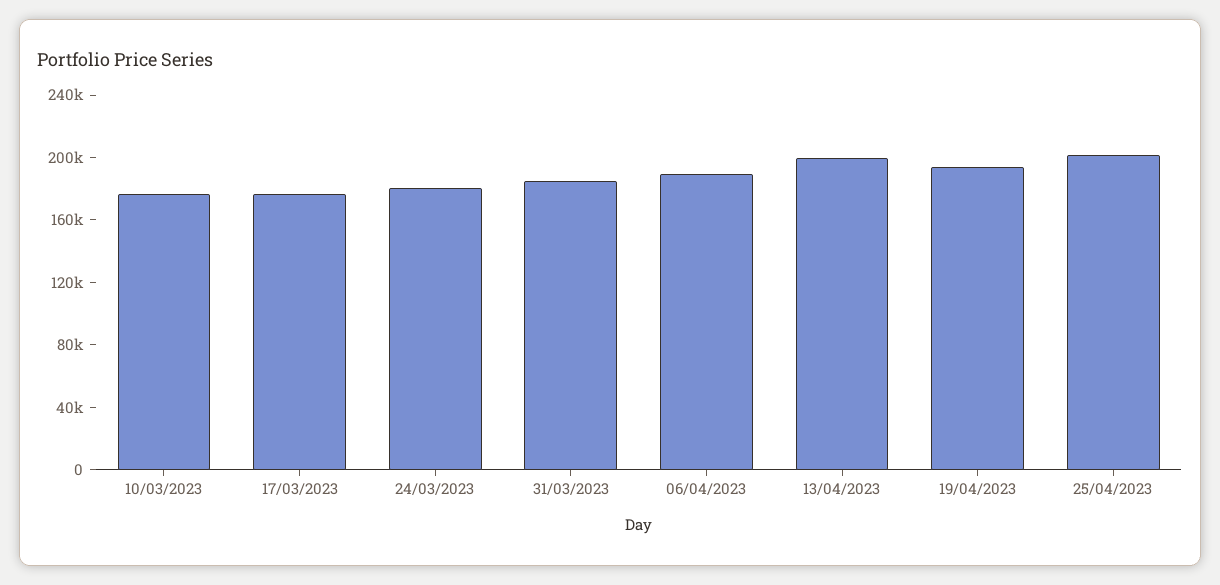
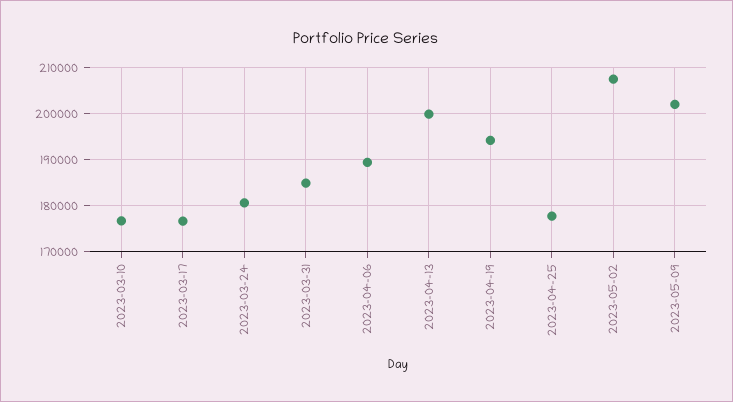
25/04/2023: 200000 -> 178000
2023-05-02: none -> 208000
2023-05-09: none -> 202000

